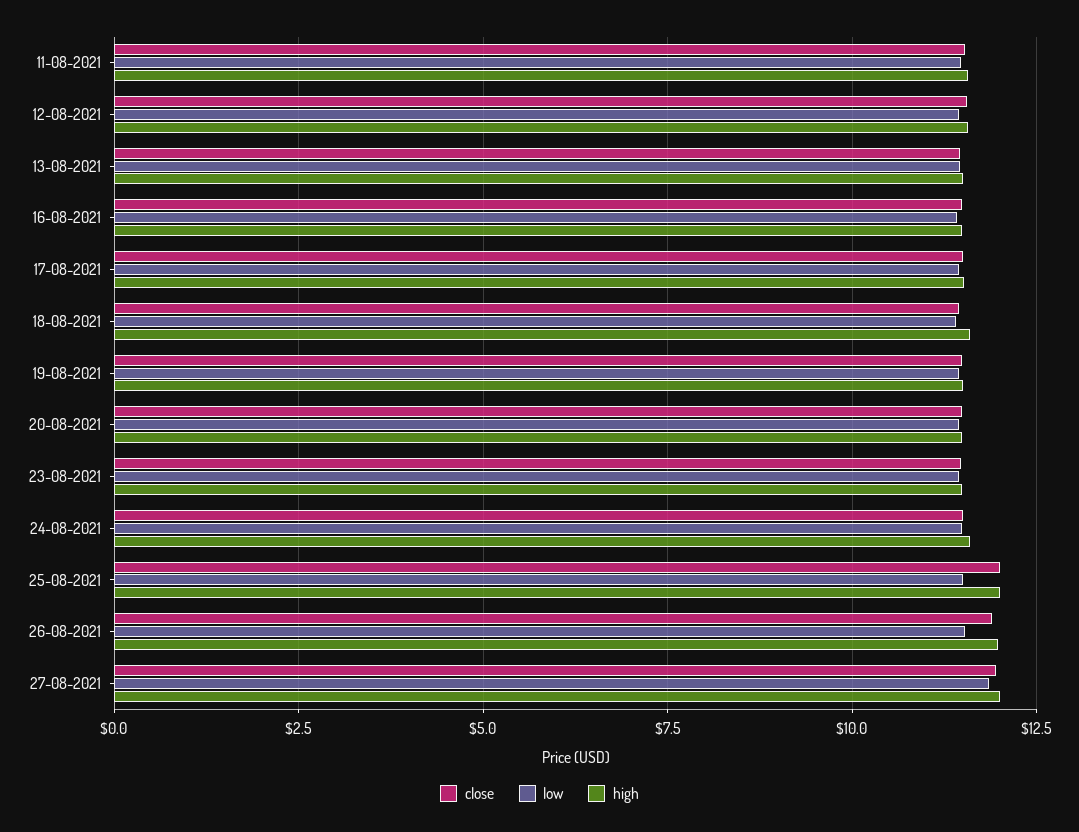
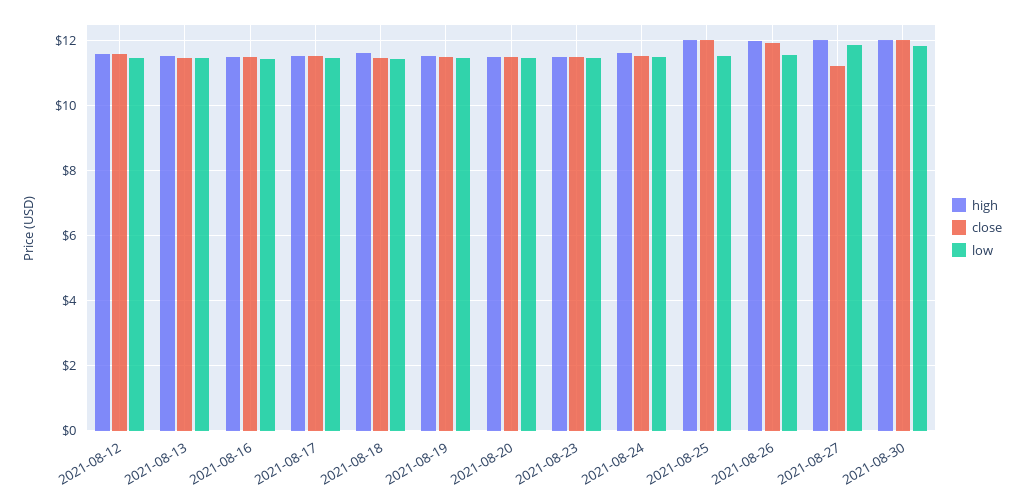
close, 11-08-2021: 11.5 -> none
low, 11-08-2021: 11.5 -> none
high, 11-08-2021: 11.5 -> none
close, 27-08-2021: 12 -> 11.2
high, 2021-08-30: none -> 12
close, 2021-08-30: none -> 12
low, 2021-08-30: none -> 11.8

